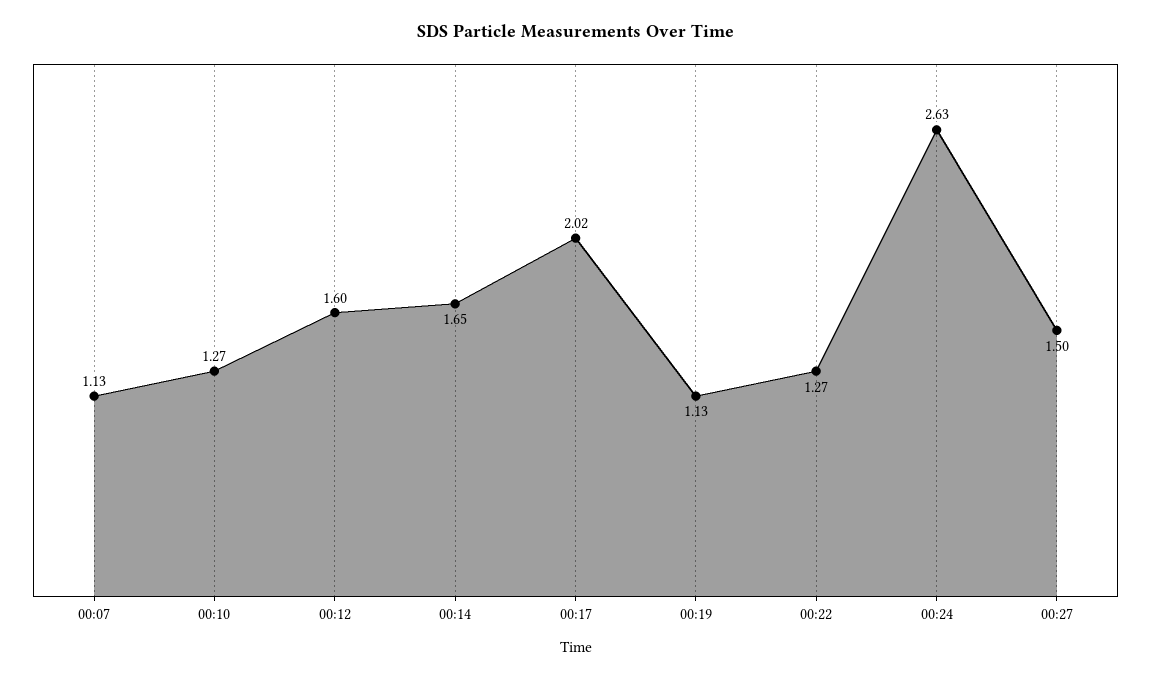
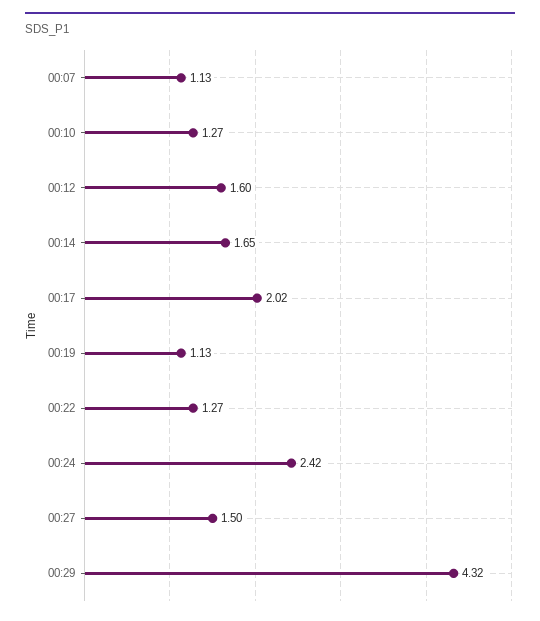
00:24: 2.63 -> 2.42
00:29: none -> 4.32

